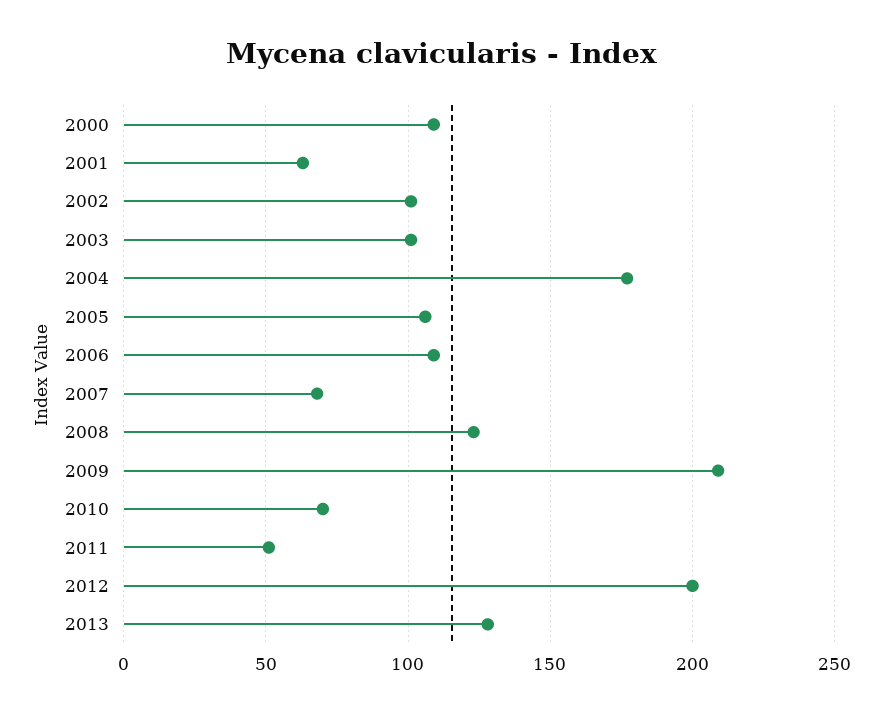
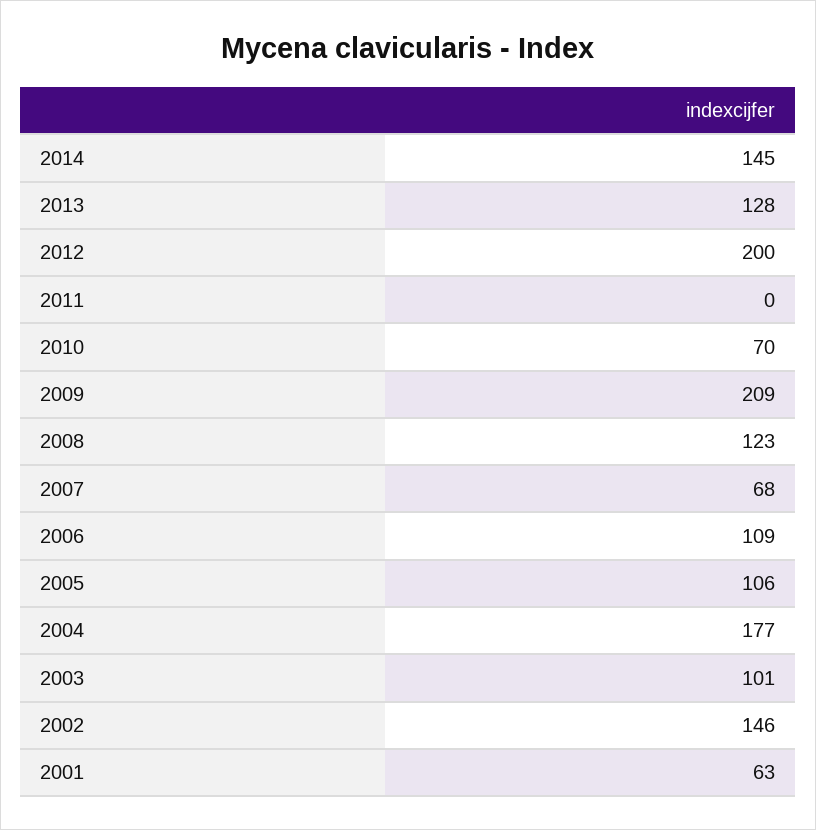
2000: 110 -> none
2002: 100 -> 146
2011: 50 -> 0
2014: none -> 145

